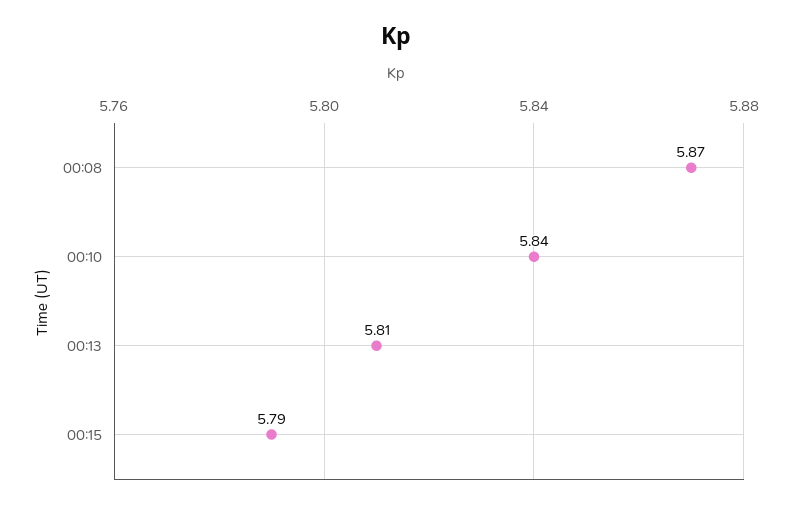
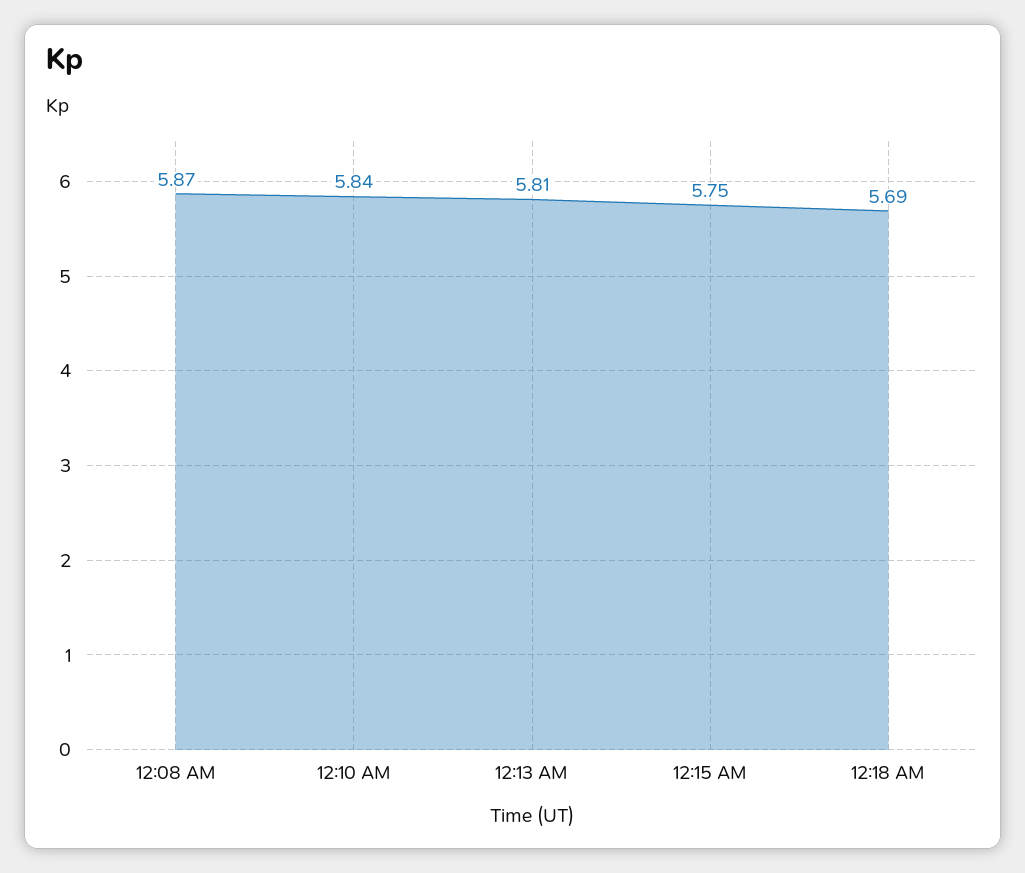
00:15: 5.79 -> 5.75
12:18 AM: none -> 5.69

